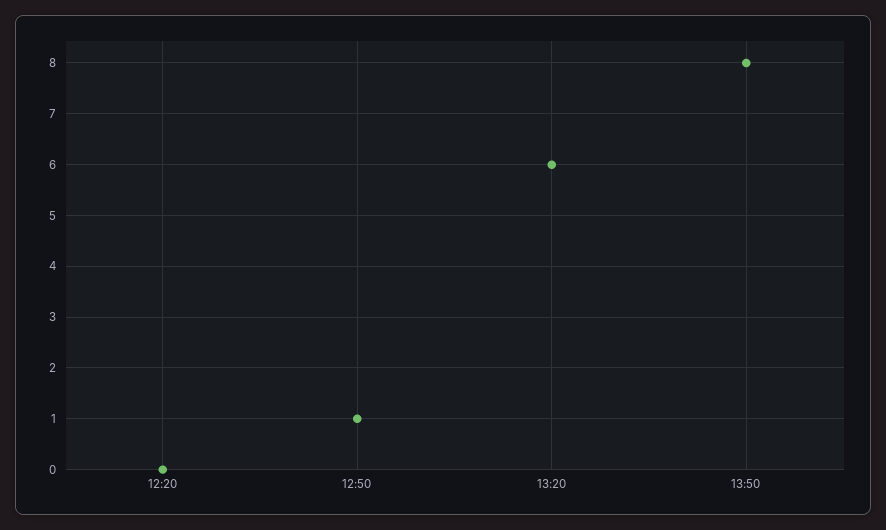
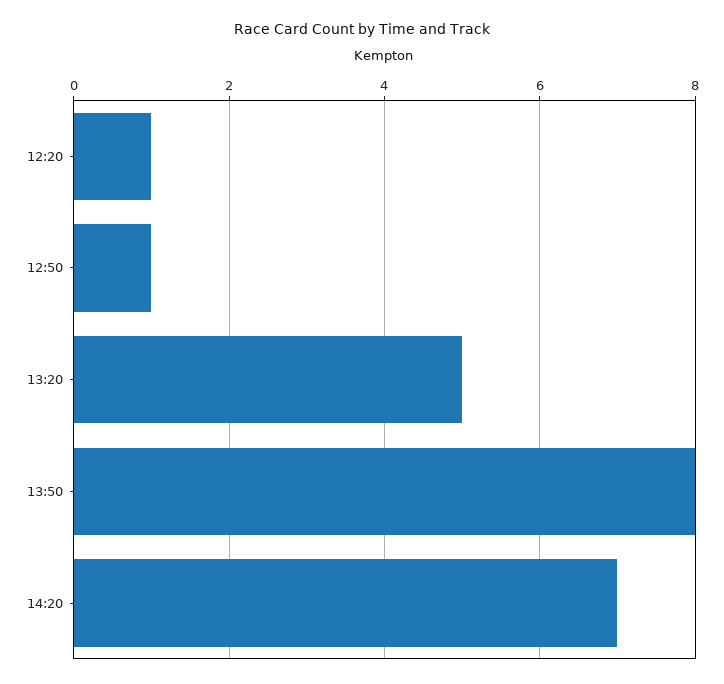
12:20: 0 -> 1
13:20: 6 -> 5
14:20: none -> 7

